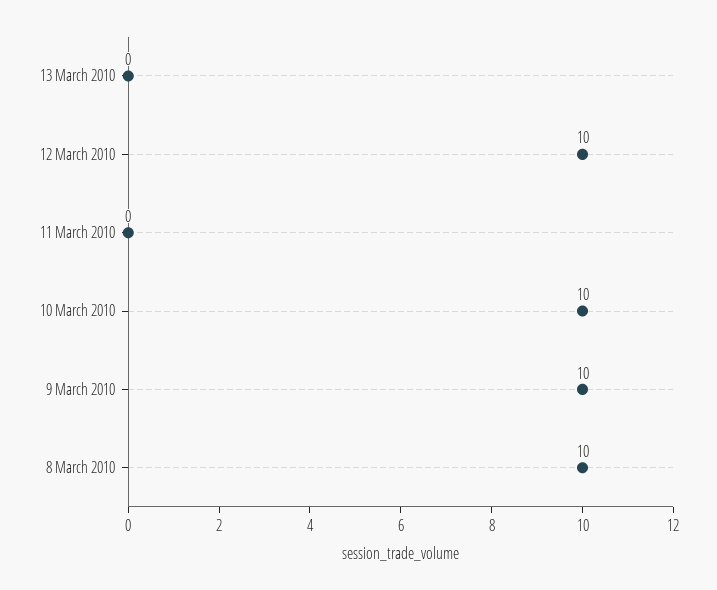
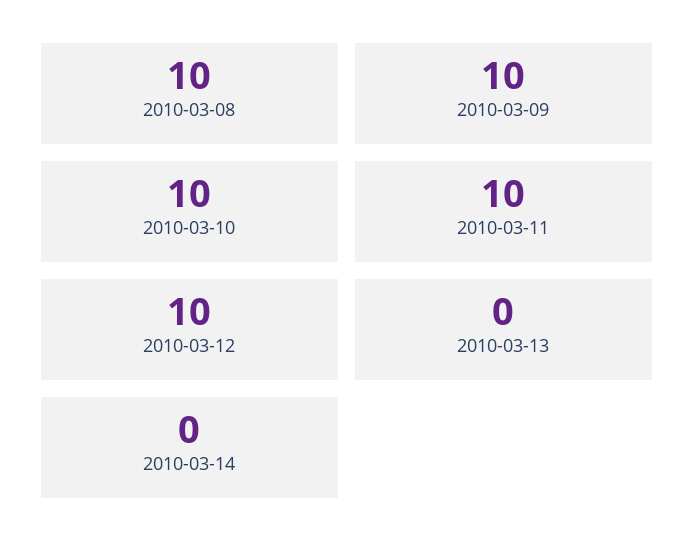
11 March 2010: 0 -> 10
2010-03-14: none -> 0

